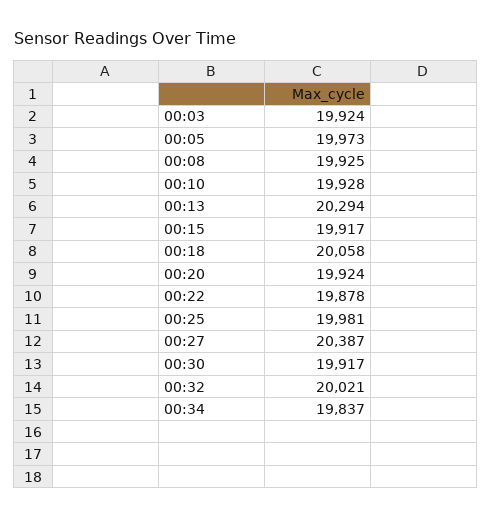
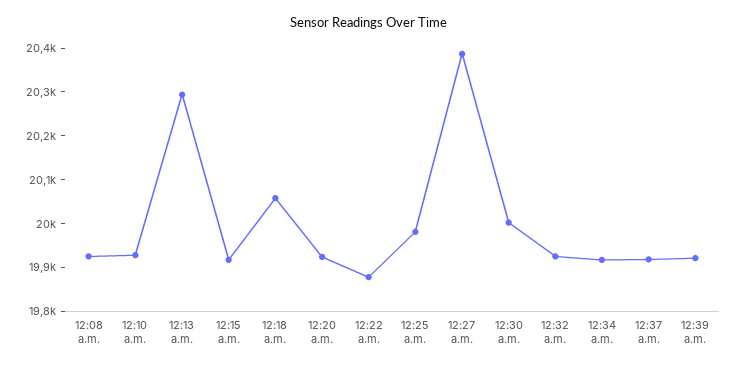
00:03: 19924 -> none
00:05: 19973 -> none
00:30: 19917 -> 20000
00:32: 20021 -> 19920
00:34: 19837 -> 19920
12:37 a.m.: none -> 19920
12:39 a.m.: none -> 19920

